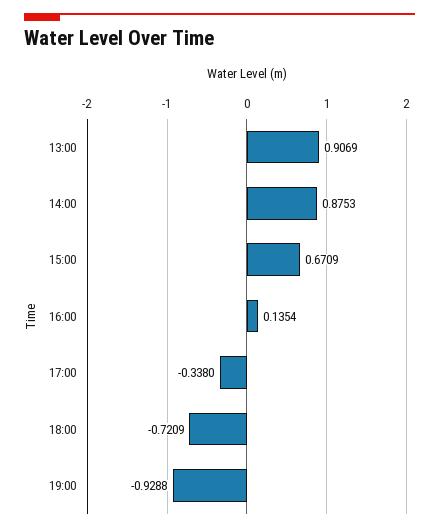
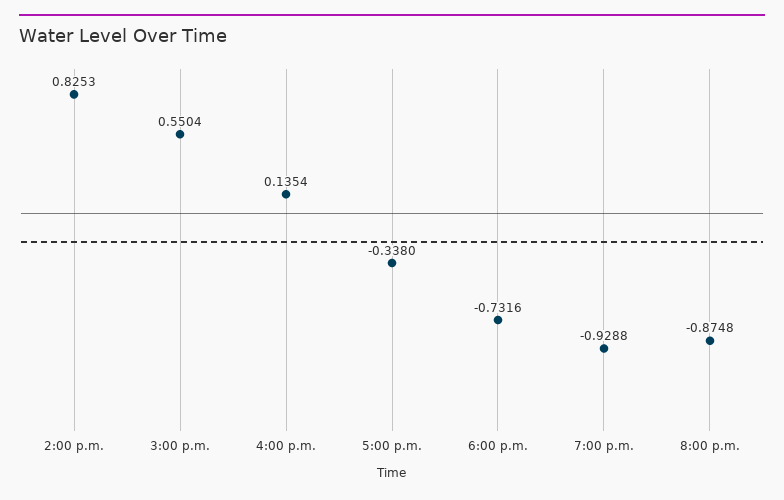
13:00: 0.9069 -> none
14:00: 0.8753 -> 0.8253
15:00: 0.6709 -> 0.5504
18:00: -0.7209 -> -0.7316
8:00 p.m.: none -> -0.8748

